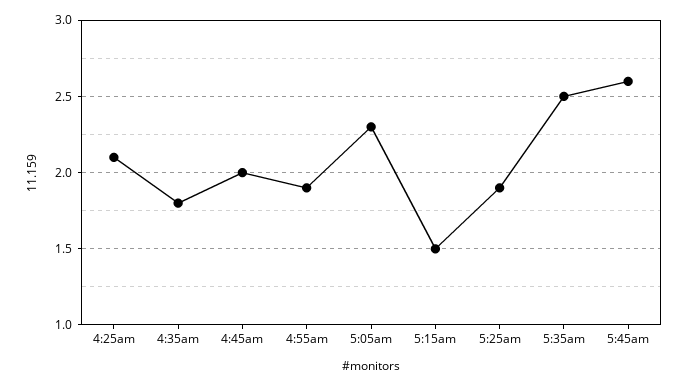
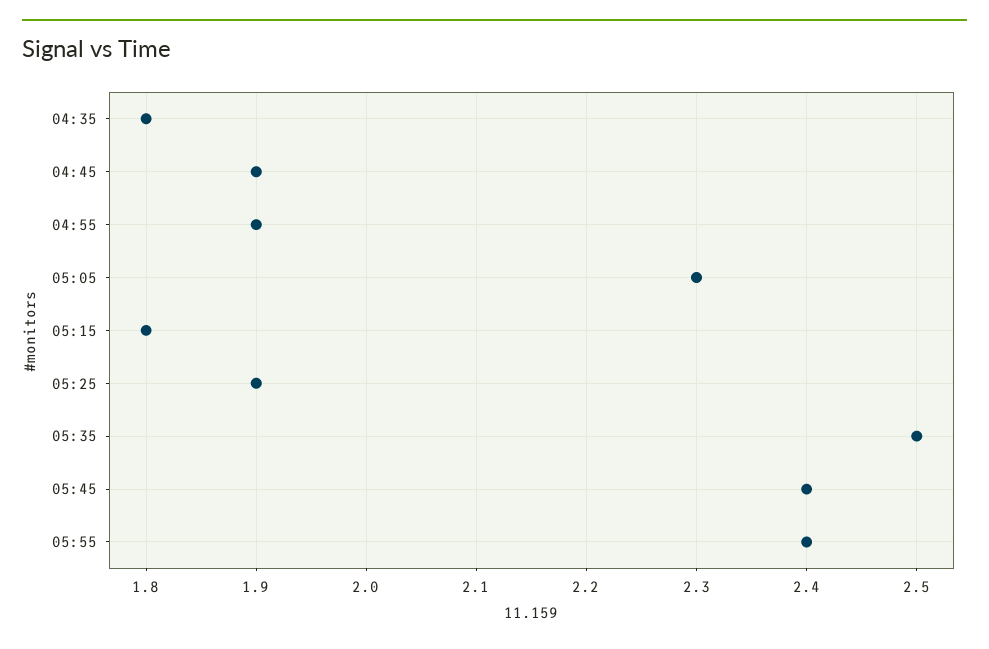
4:25am: 2.1 -> none
4:45am: 2 -> 1.9
5:15am: 1.5 -> 1.8
5:45am: 2.6 -> 2.4
05:55: none -> 2.4

